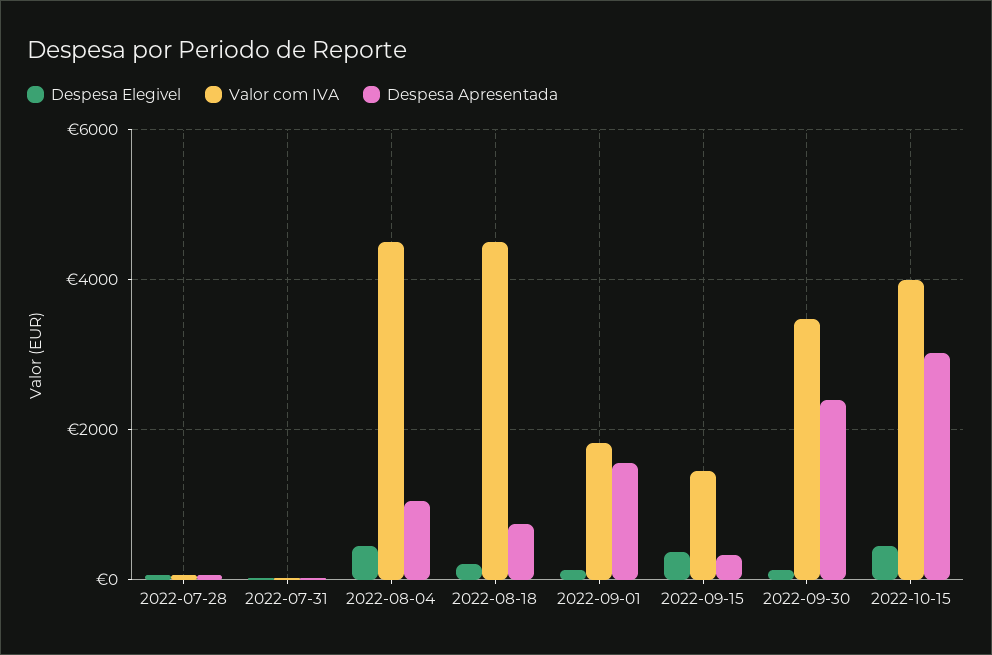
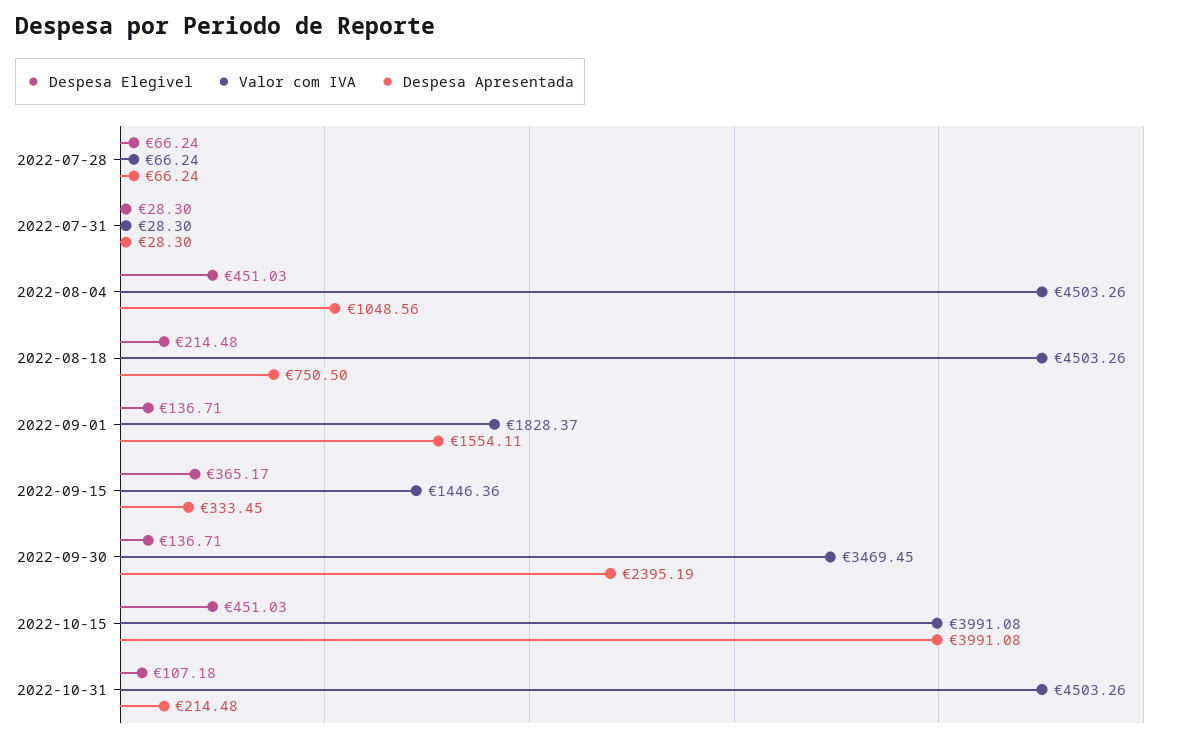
Despesa Apresentada, 2022-10-15: 3000 -> 3991.08
Despesa Elegivel, 2022-10-31: none -> 107.18
Valor com IVA, 2022-10-31: none -> 4503.26
Despesa Apresentada, 2022-10-31: none -> 214.48

